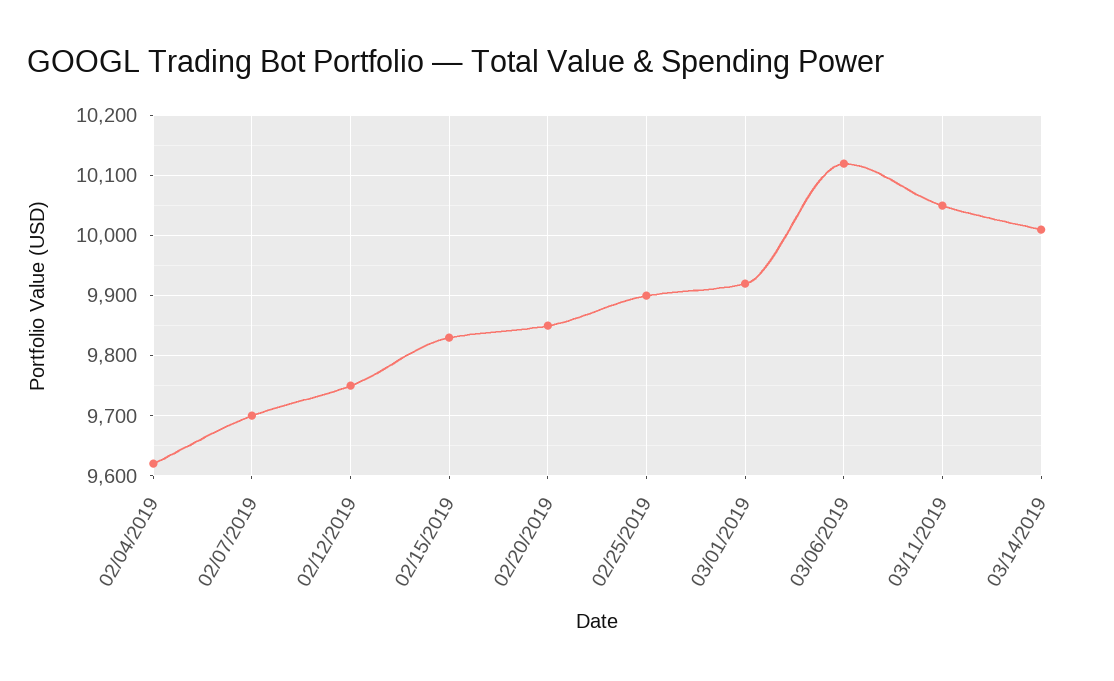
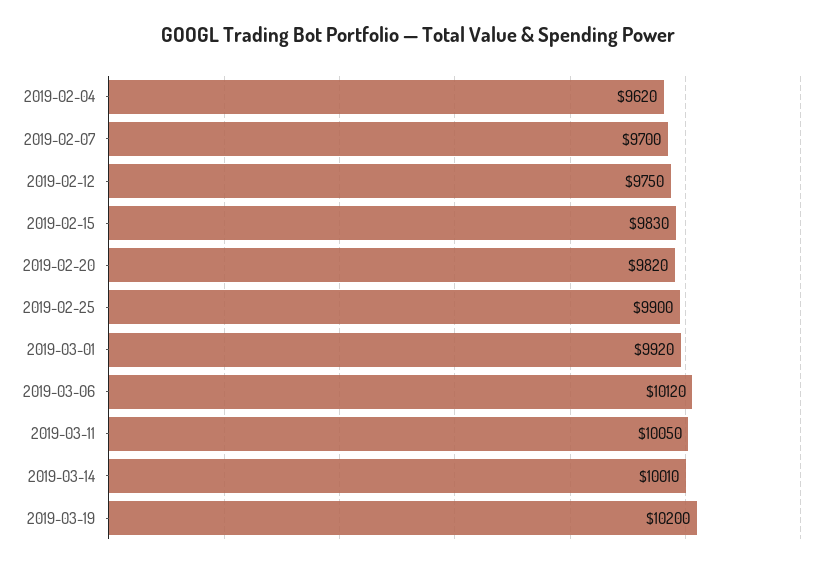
02/20/2019: 9850 -> 9820
2019-03-19: none -> 10200

